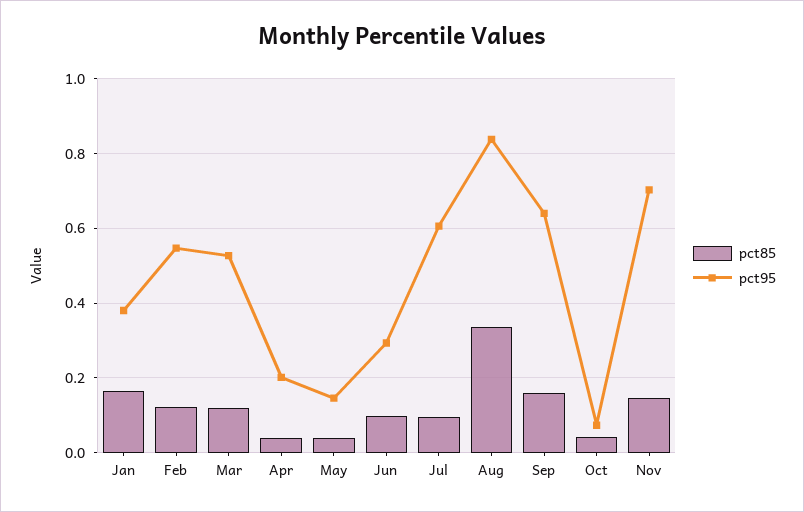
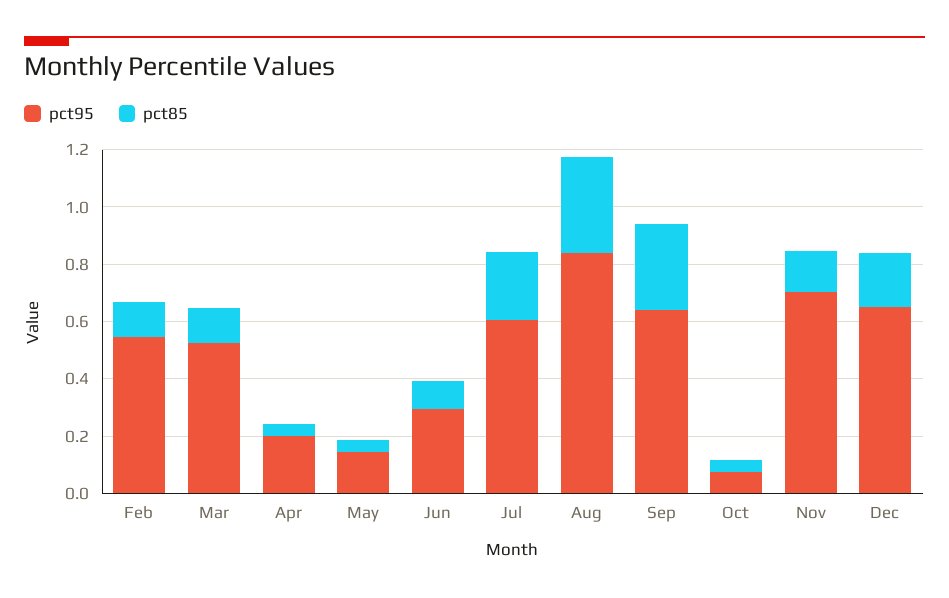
pct85, Jan: 0.16 -> none
pct95, Jan: 0.38 -> none
pct85, Jul: 0.1 -> 0.25
pct85, Sep: 0.16 -> 0.3
pct95, Dec: none -> 0.65
pct85, Dec: none -> 0.2

